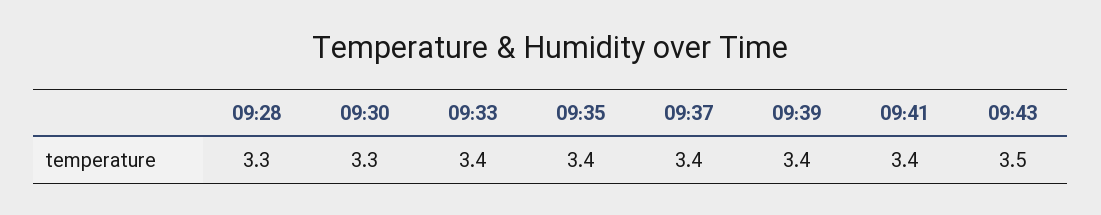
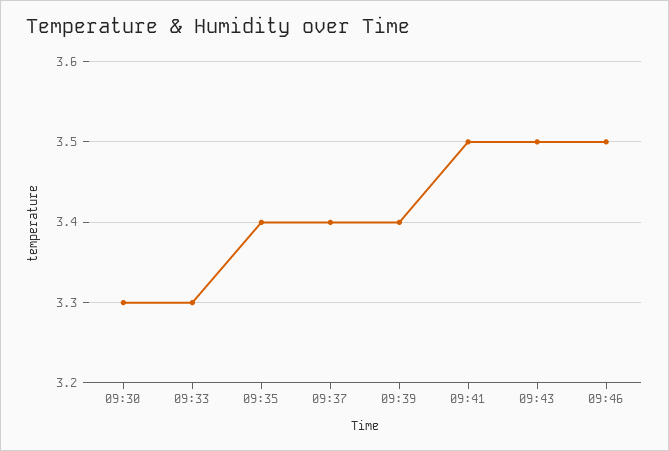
09:28: 3.3 -> none
09:33: 3.4 -> 3.3
09:41: 3.4 -> 3.5
09:46: none -> 3.5

